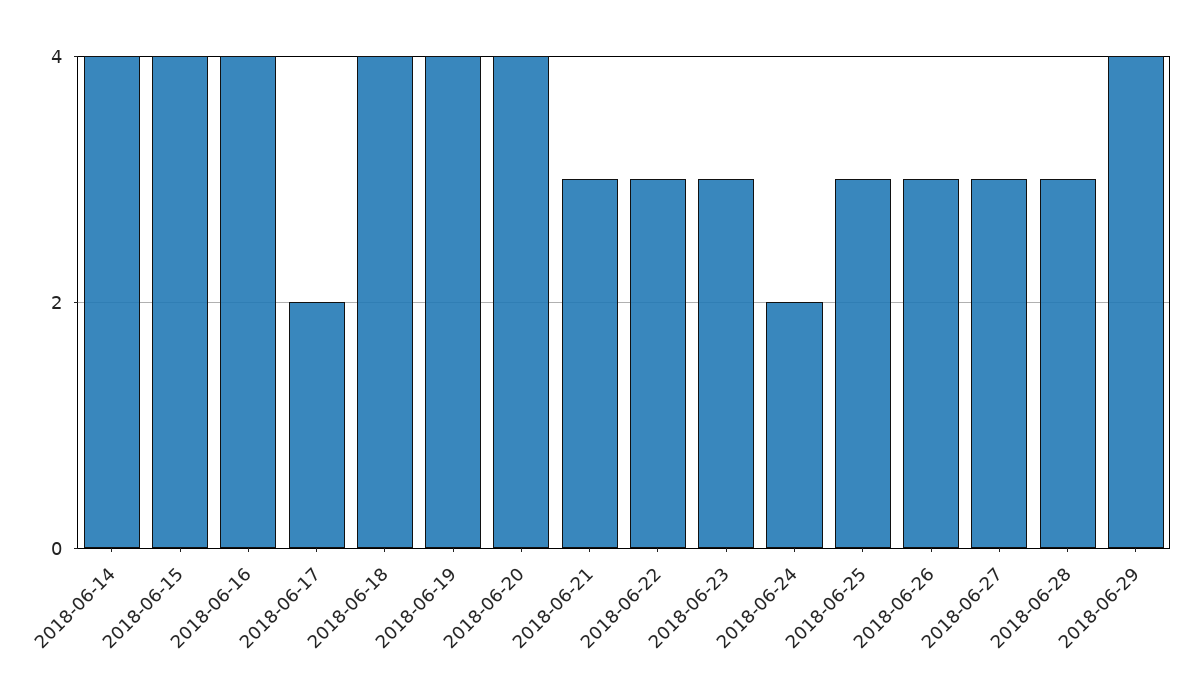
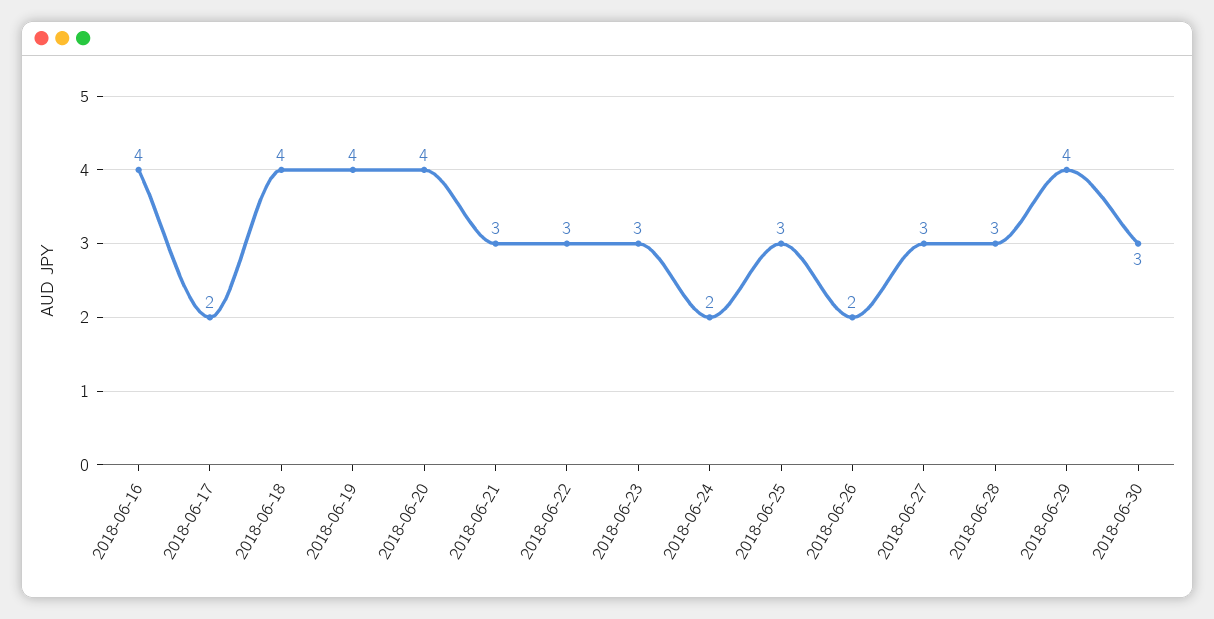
2018-06-14: 4 -> none
2018-06-15: 4 -> none
2018-06-26: 3 -> 2
2018-06-30: none -> 3

